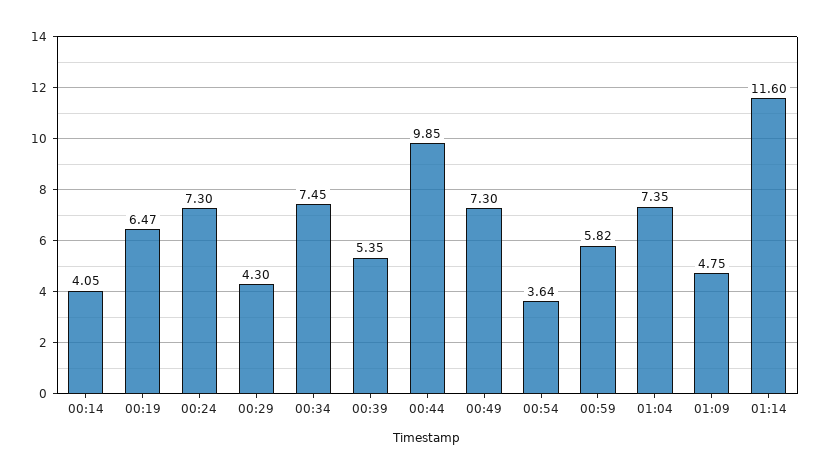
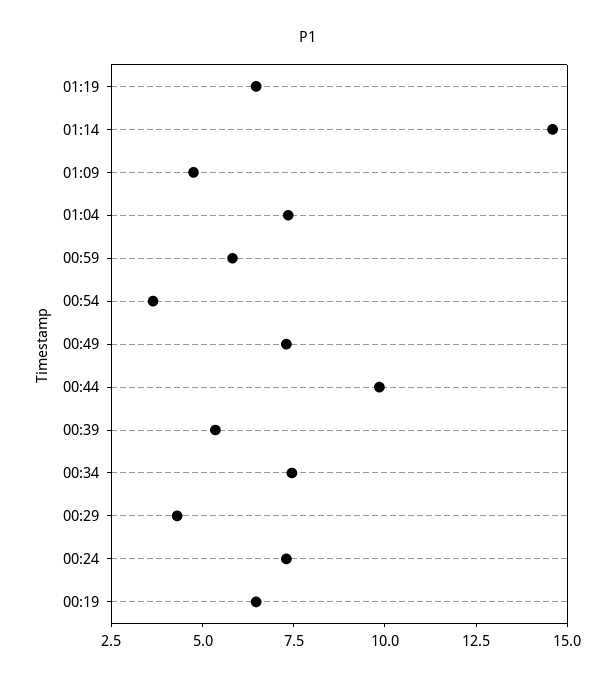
00:14: 4.05 -> none
01:14: 11.6 -> 14.5
01:19: none -> 6.5

